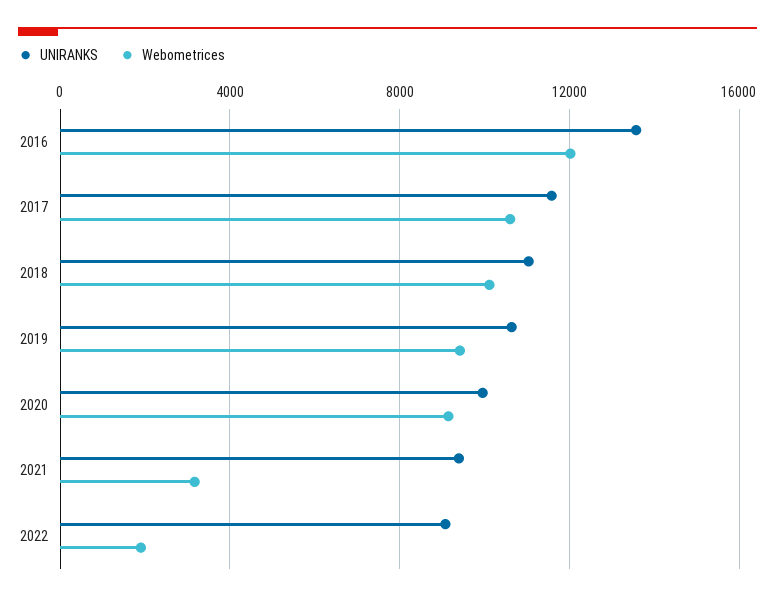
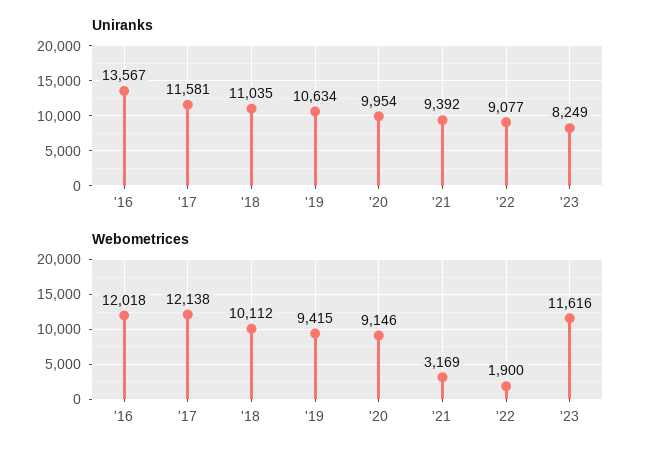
Webometrices, 2017: 10500 -> 12138
UNIRANKS, '23: none -> 8249
Webometrices, '23: none -> 11616

